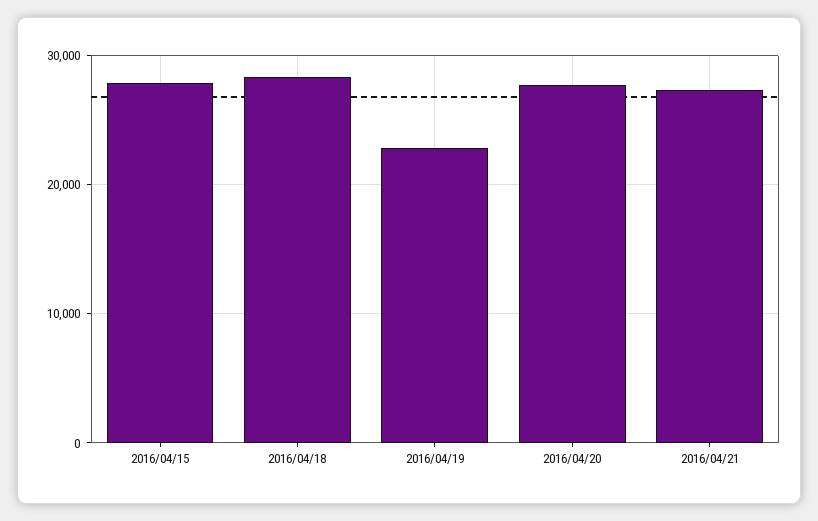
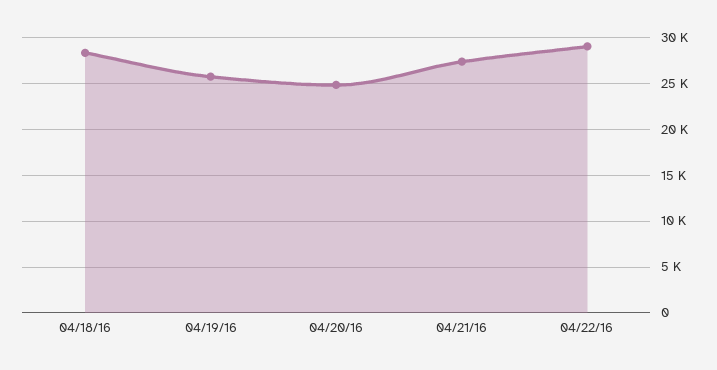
2016/04/15: 28000 -> none
2016/04/19: 23000 -> 26000
2016/04/20: 28000 -> 25000
04/22/16: none -> 29000

